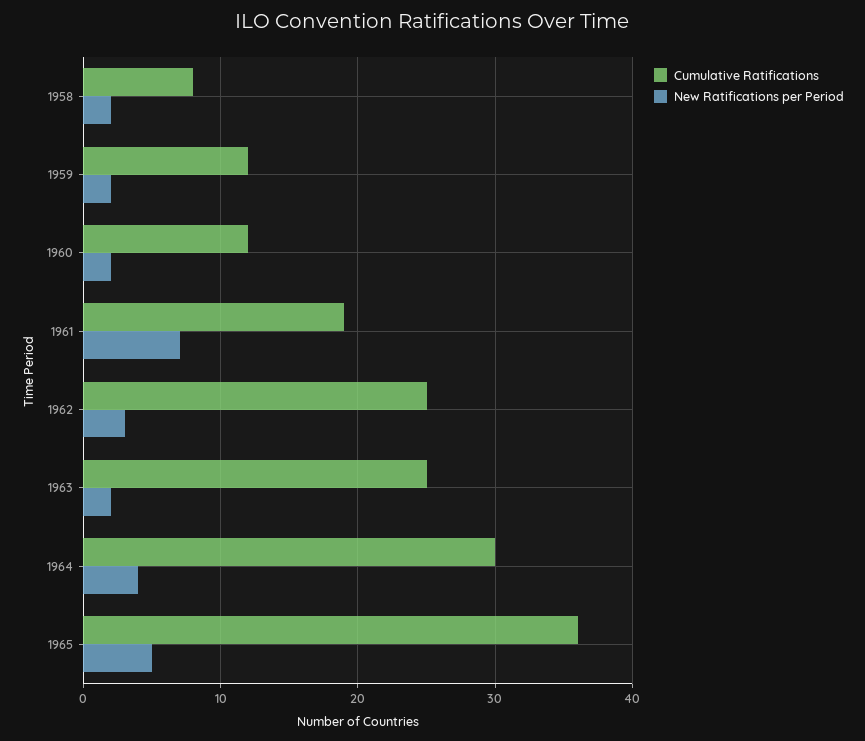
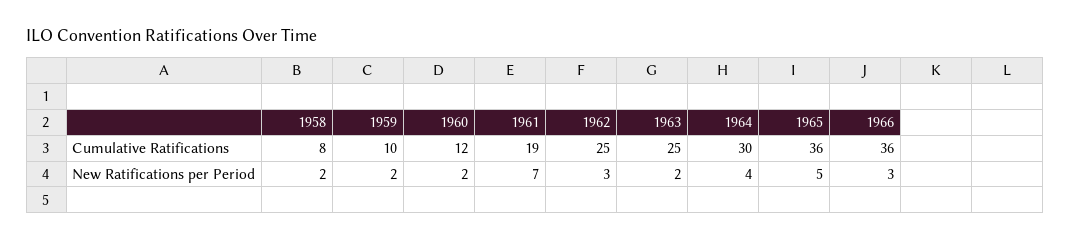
Cumulative Ratifications, 1959: 12 -> 10
Cumulative Ratifications, 1966: none -> 36
New Ratifications per Period, 1966: none -> 3

